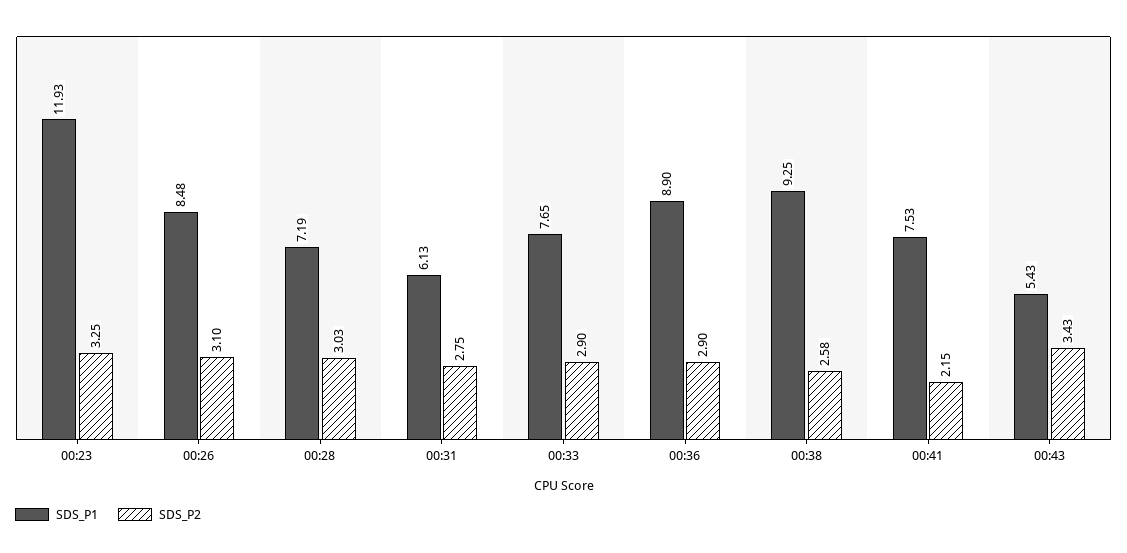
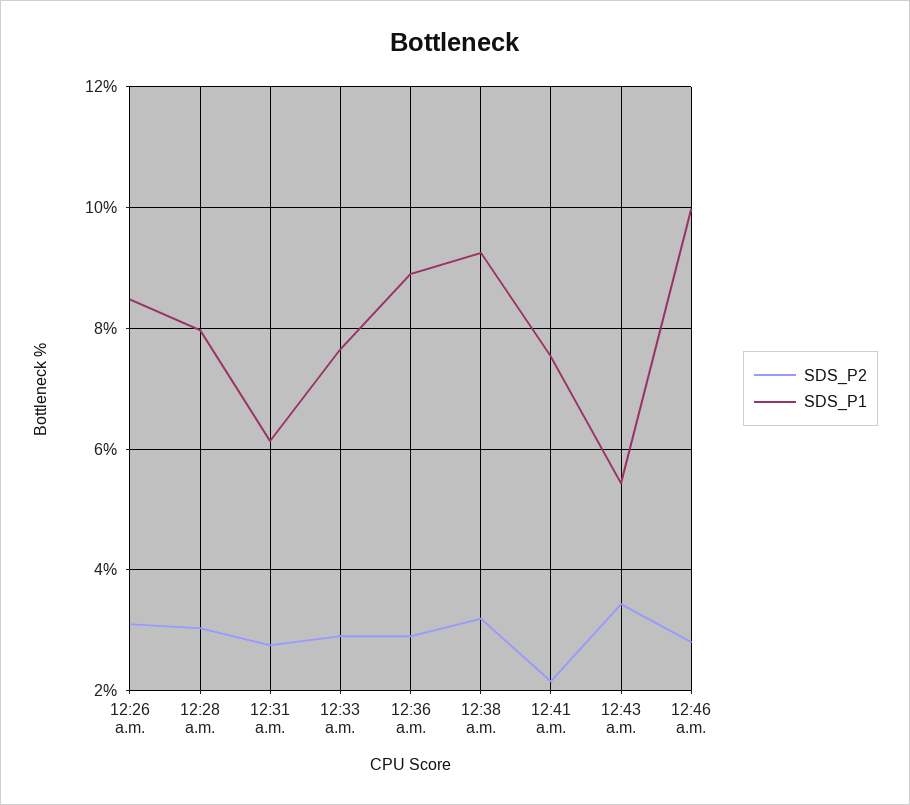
SDS_P1, 00:23: 11.93 -> none
SDS_P2, 00:23: 3.25 -> none
SDS_P1, 00:28: 7.19 -> 8
SDS_P2, 00:38: 2.58 -> 3.2
SDS_P2, 12:46 a.m.: none -> 2.8
SDS_P1, 12:46 a.m.: none -> 10

